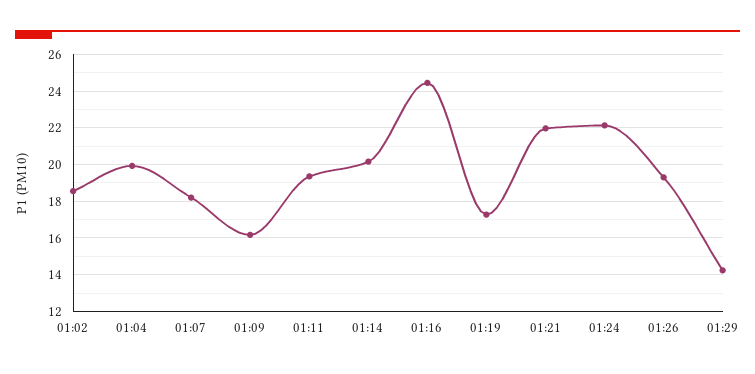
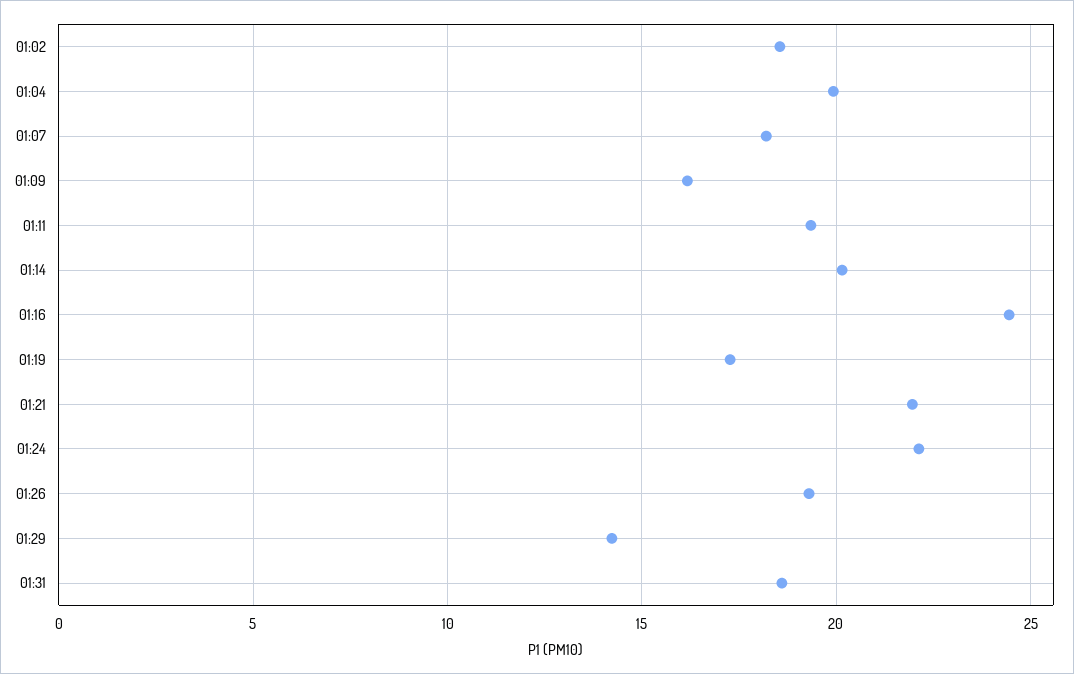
01:31: none -> 18.5

